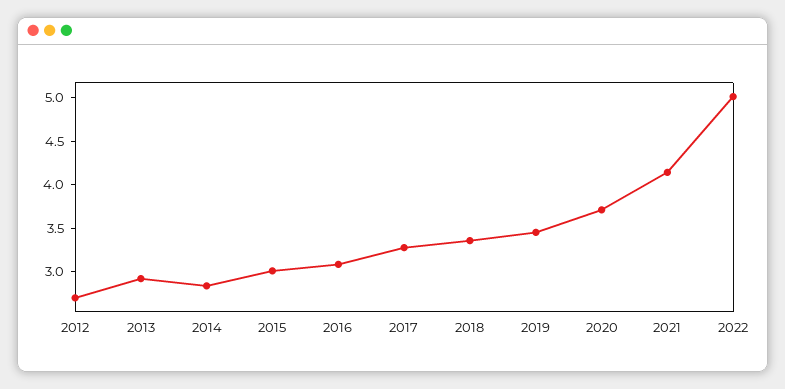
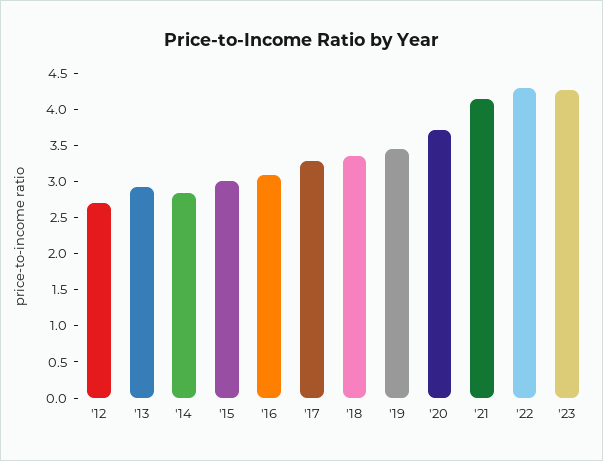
2022: 5 -> 4.25
'23: none -> 4.25

